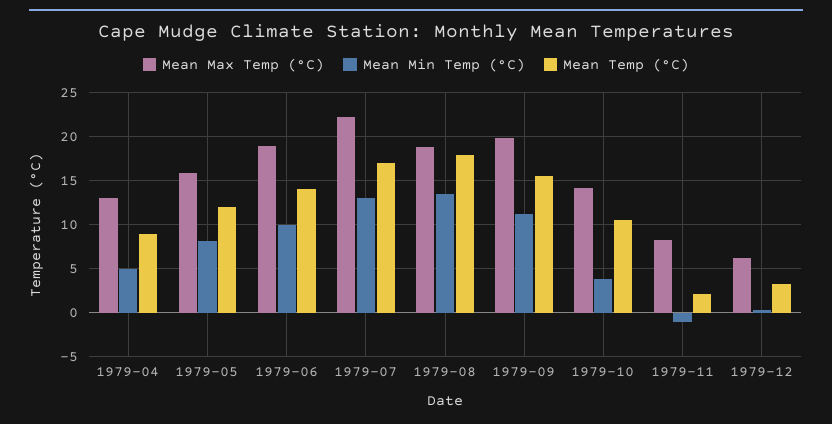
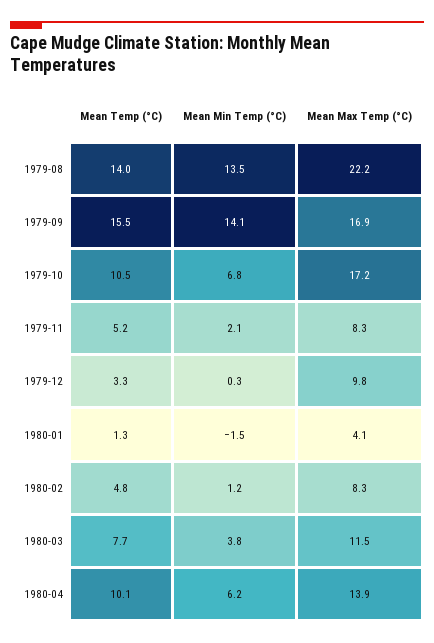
Mean Max Temp (°C), 1979-04: 13 -> none
Mean Min Temp (°C), 1979-04: 5 -> none
Mean Temp (°C), 1979-04: 9 -> none
Mean Max Temp (°C), 1979-05: 16 -> none
Mean Min Temp (°C), 1979-05: 8 -> none
Mean Temp (°C), 1979-05: 12 -> none
Mean Max Temp (°C), 1979-06: 19 -> none
Mean Min Temp (°C), 1979-06: 10 -> none
Mean Temp (°C), 1979-06: 14 -> none
Mean Max Temp (°C), 1979-07: 22 -> none
Mean Min Temp (°C), 1979-07: 13 -> none
Mean Temp (°C), 1979-07: 17 -> none
Mean Max Temp (°C), 1979-08: 19 -> 22.2
Mean Temp (°C), 1979-08: 18 -> 14
Mean Max Temp (°C), 1979-09: 20 -> 16.9
Mean Min Temp (°C), 1979-09: 11 -> 14.1
Mean Max Temp (°C), 1979-10: 14 -> 17.2
Mean Min Temp (°C), 1979-10: 4 -> 6.8
Mean Min Temp (°C), 1979-11: -1 -> 2.1
Mean Temp (°C), 1979-11: 2 -> 5.2
Mean Max Temp (°C), 1979-12: 6 -> 9.8
Mean Temp (°C), 1980-01: none -> 1.3
Mean Min Temp (°C), 1980-01: none -> -1.5
Mean Max Temp (°C), 1980-01: none -> 4.1
Mean Temp (°C), 1980-02: none -> 4.8
Mean Min Temp (°C), 1980-02: none -> 1.2
Mean Max Temp (°C), 1980-02: none -> 8.3
Mean Temp (°C), 1980-03: none -> 7.7
Mean Min Temp (°C), 1980-03: none -> 3.8
Mean Max Temp (°C), 1980-03: none -> 11.5
Mean Temp (°C), 1980-04: none -> 10.1
Mean Min Temp (°C), 1980-04: none -> 6.2
Mean Max Temp (°C), 1980-04: none -> 13.9

